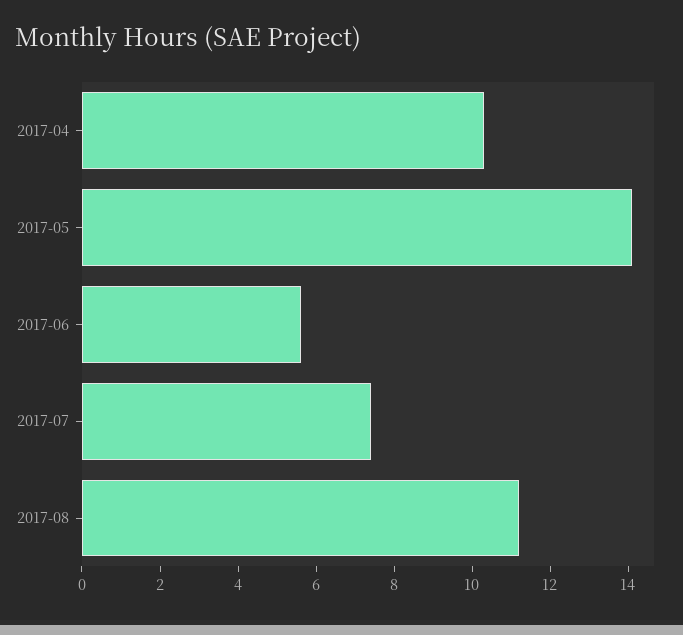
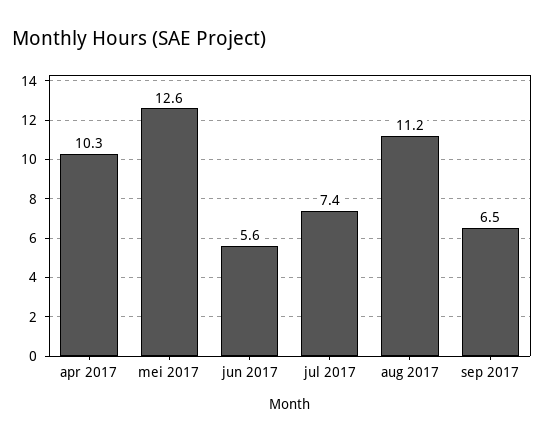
2017-05: 14 -> 12.6
sep 2017: none -> 6.5

